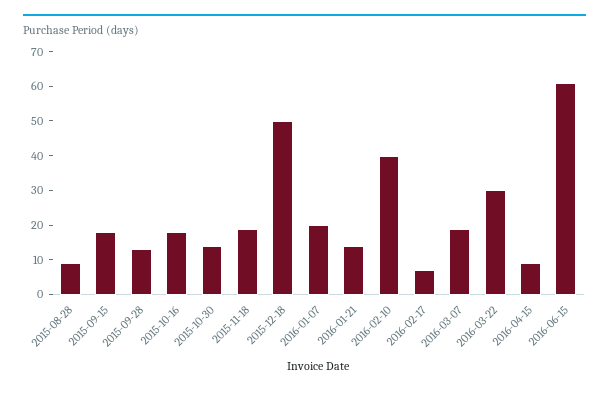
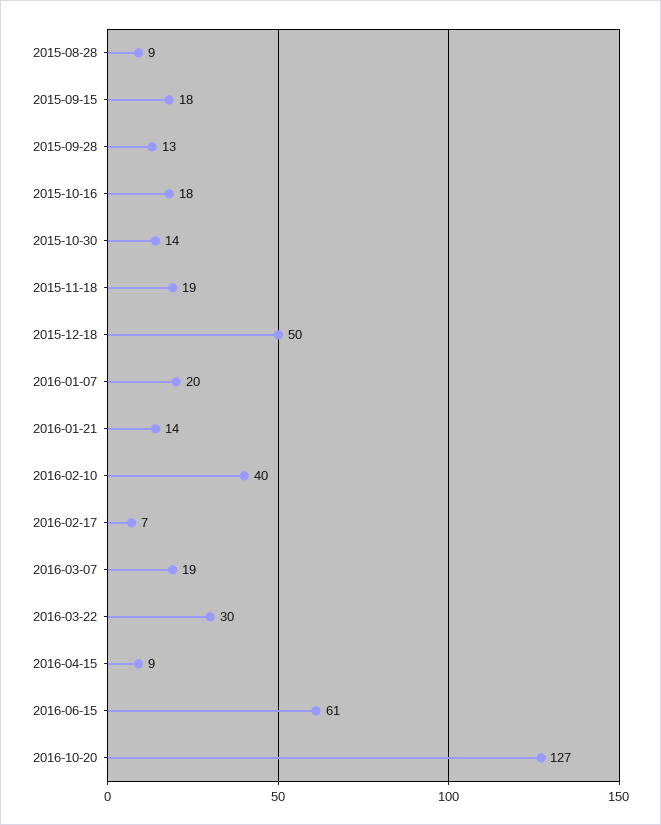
2016-10-20: none -> 127

